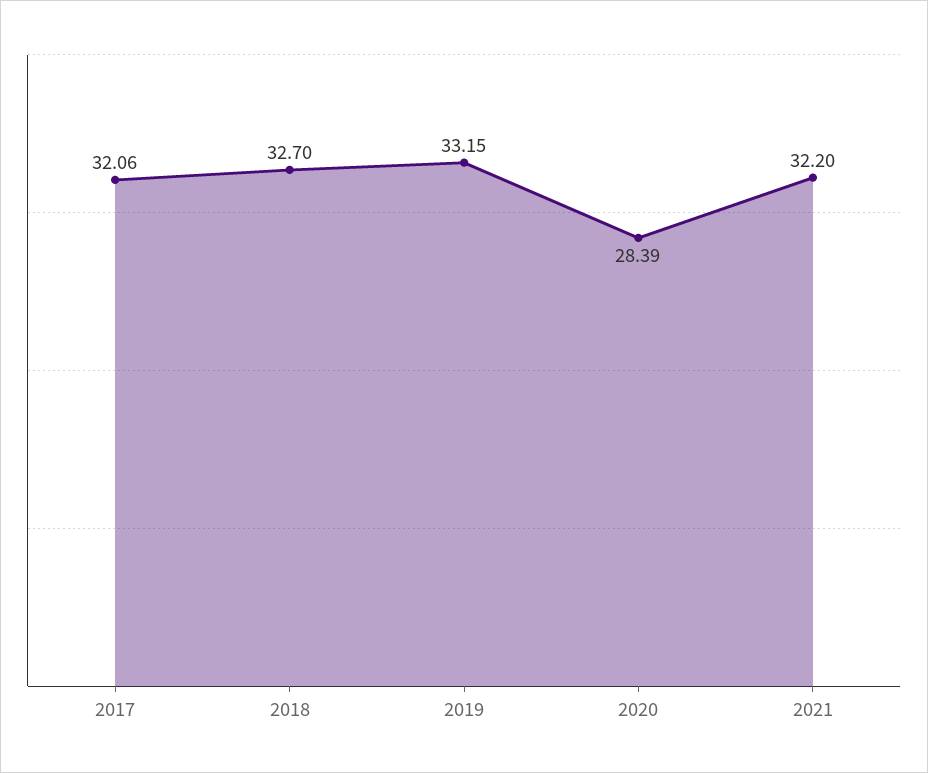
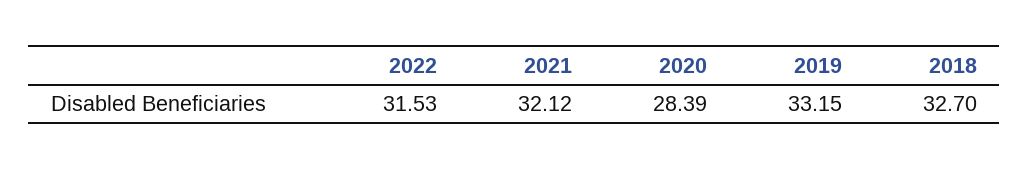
2017: 32.06 -> none
2021: 32.2 -> 32.12
2022: none -> 31.53

